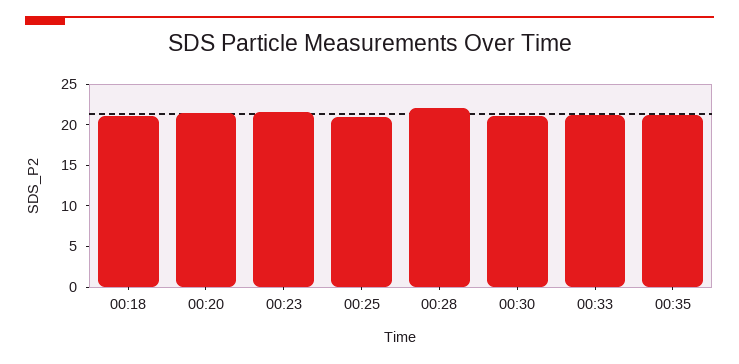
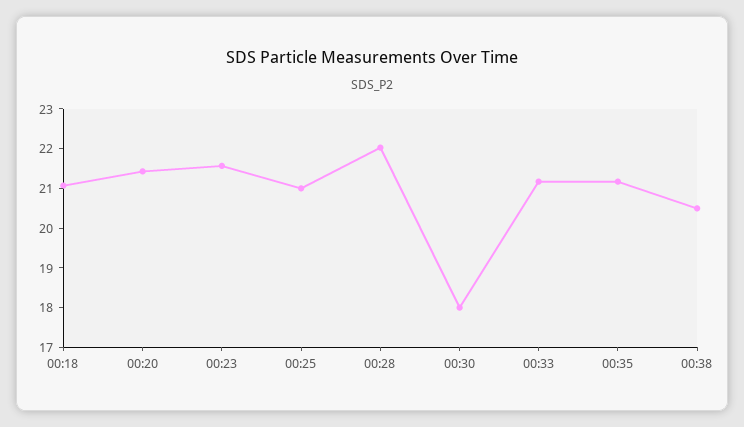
00:30: 21 -> 18
00:38: none -> 20.5

